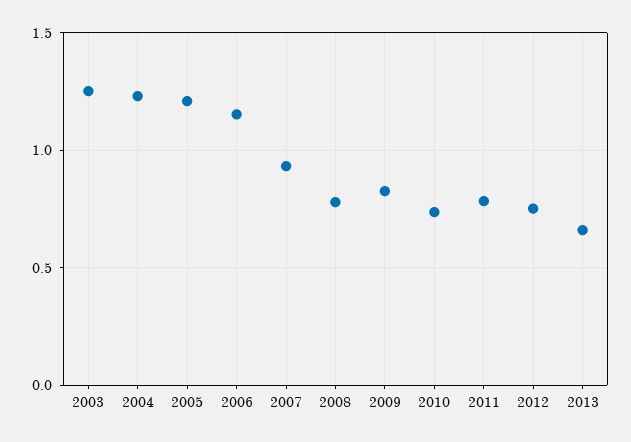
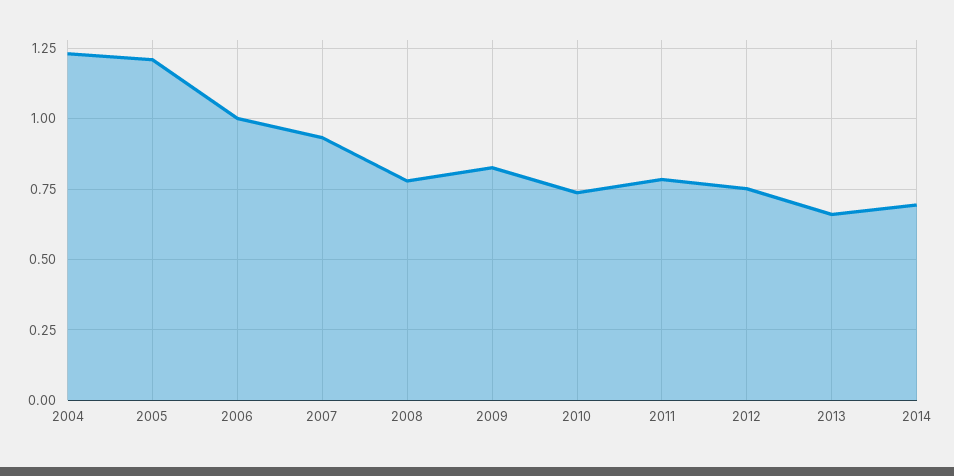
2003: 1.25 -> none
2006: 1.15 -> 1
2014: none -> 0.7

